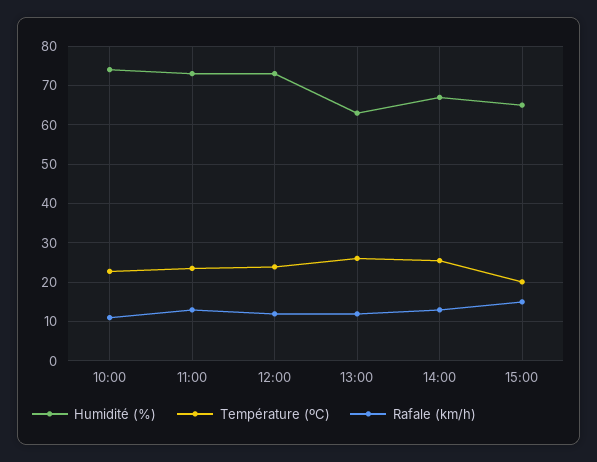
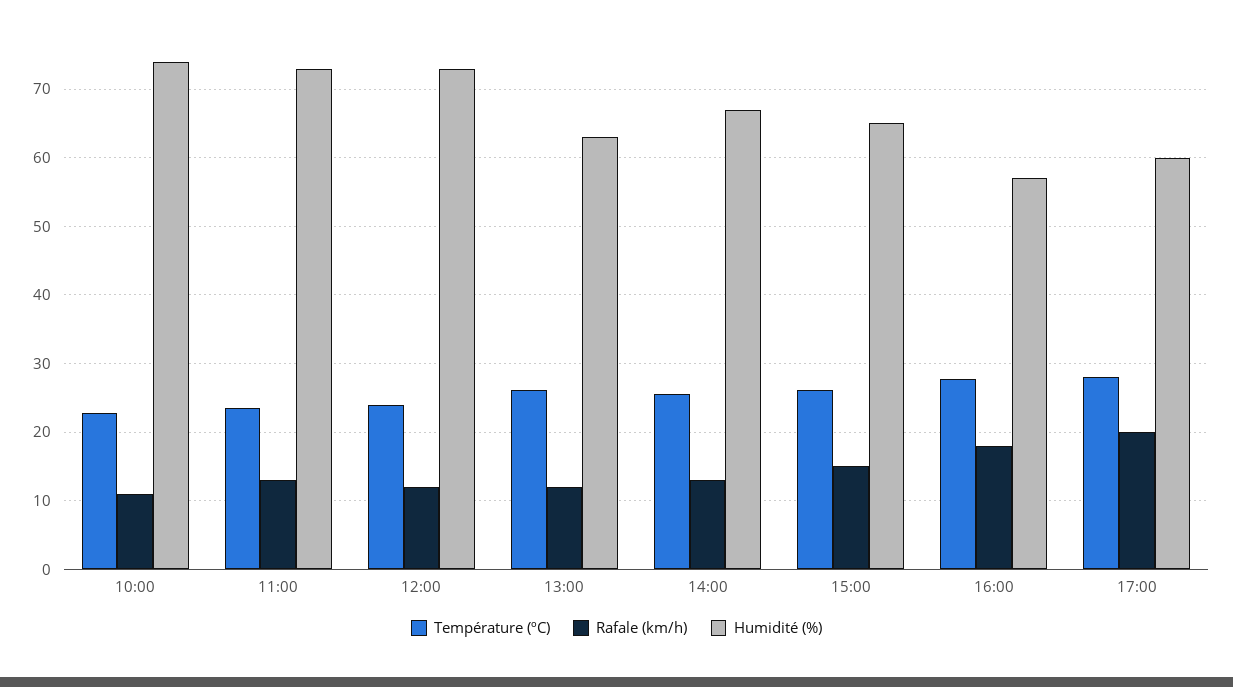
Température (ºC), 15:00: 20 -> 26
Température (ºC), 16:00: none -> 28
Rafale (km/h), 16:00: none -> 18
Humidité (%), 16:00: none -> 57
Température (ºC), 17:00: none -> 28
Rafale (km/h), 17:00: none -> 20
Humidité (%), 17:00: none -> 60

